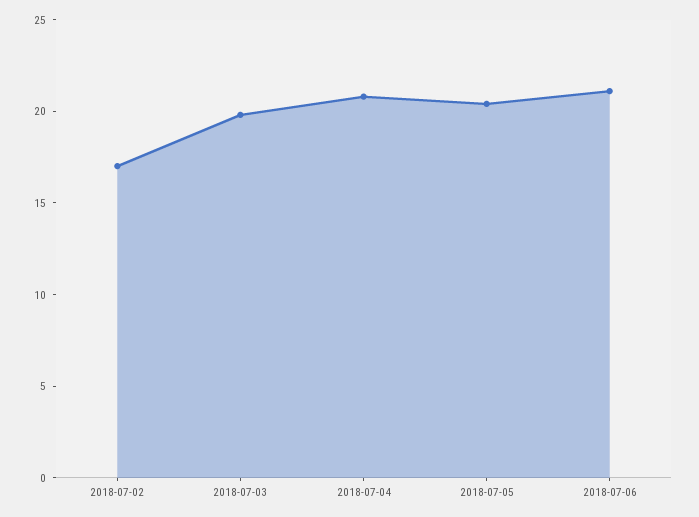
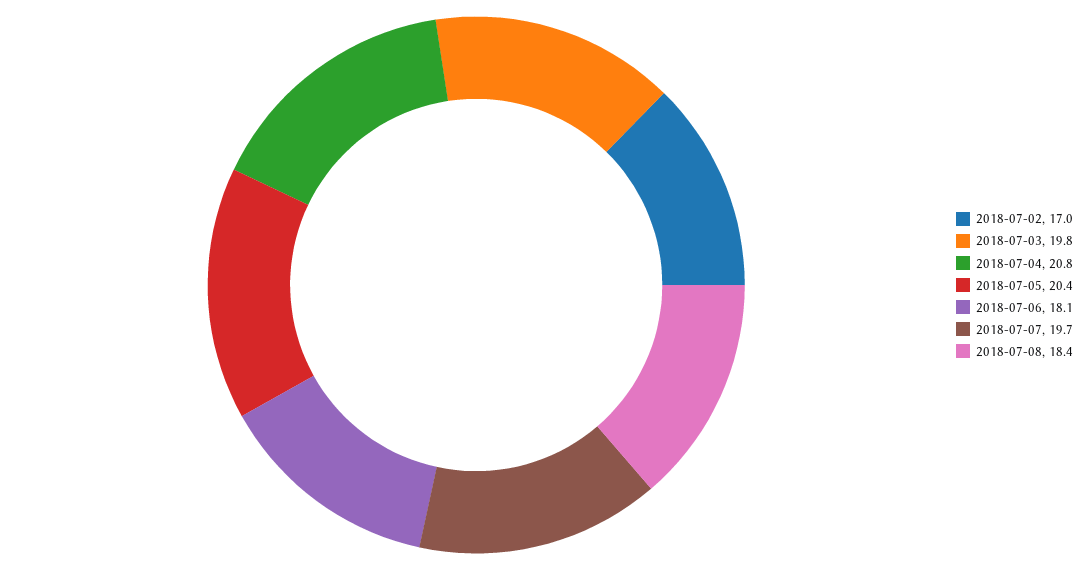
2018-07-06: 21 -> 18.1
2018-07-07: none -> 19.7
2018-07-08: none -> 18.4

